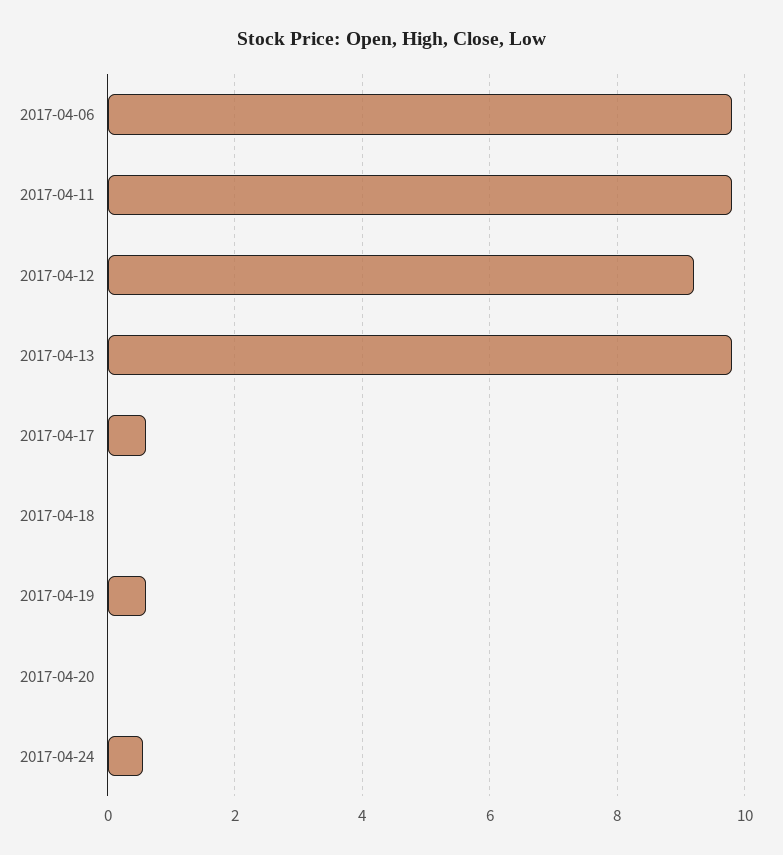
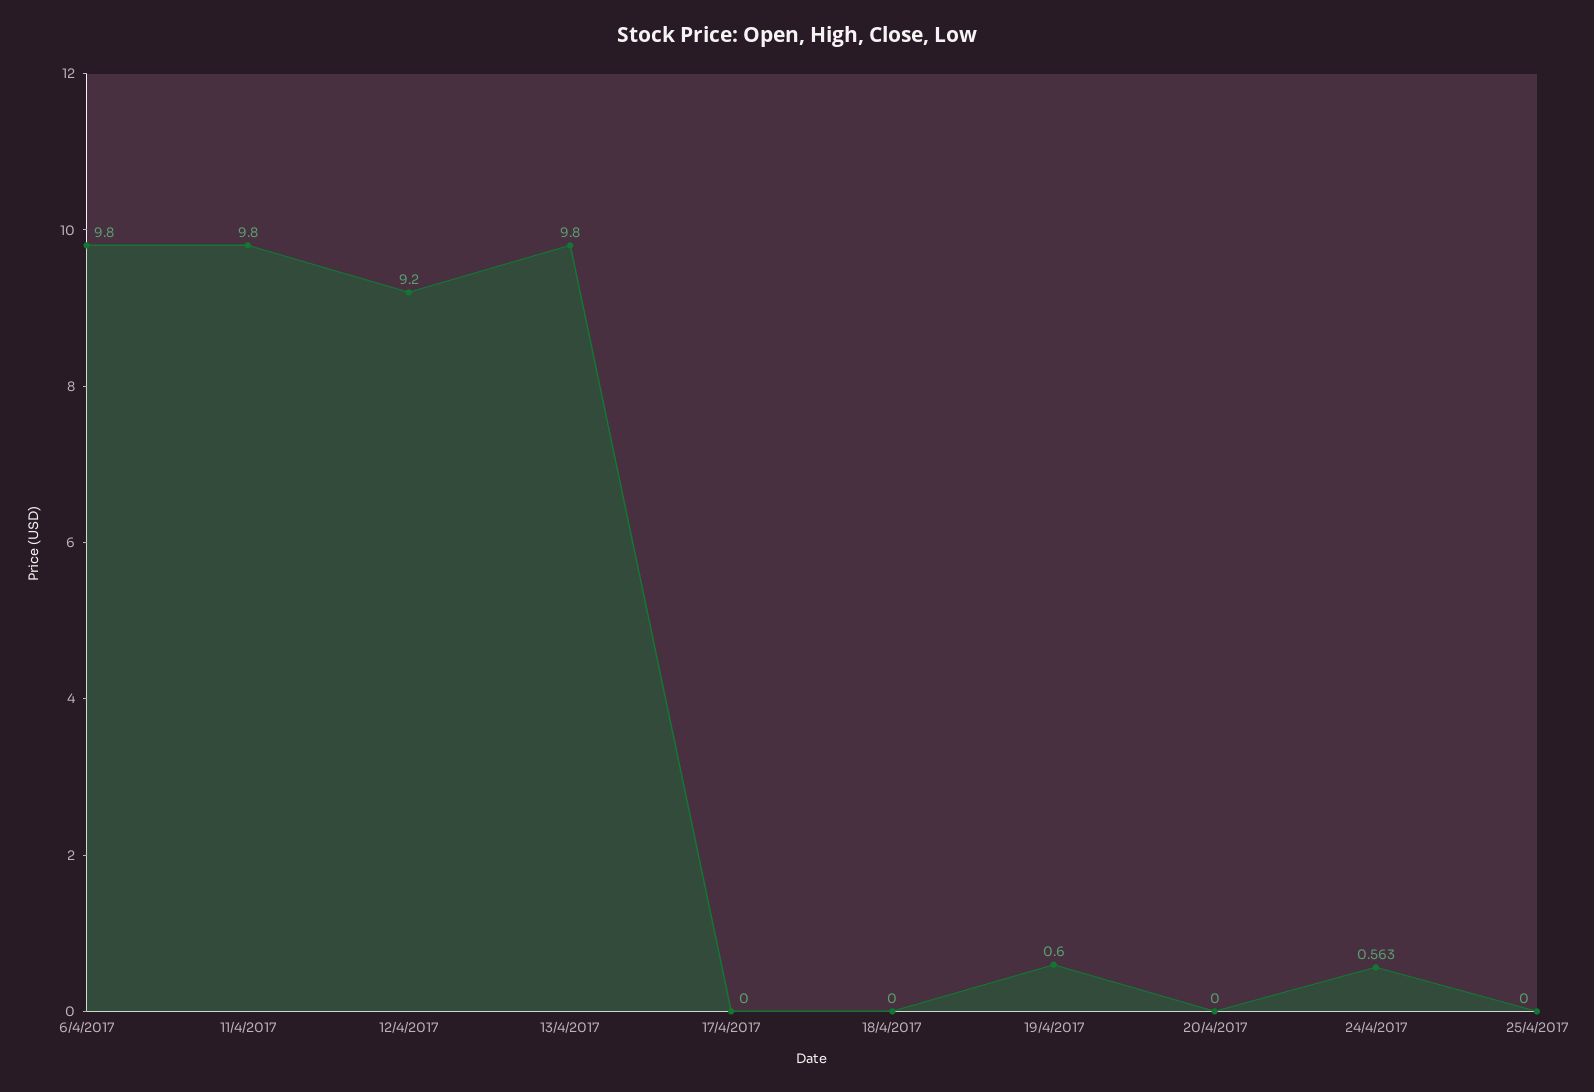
2017-04-17: 0.6 -> 0
25/4/2017: none -> 0

